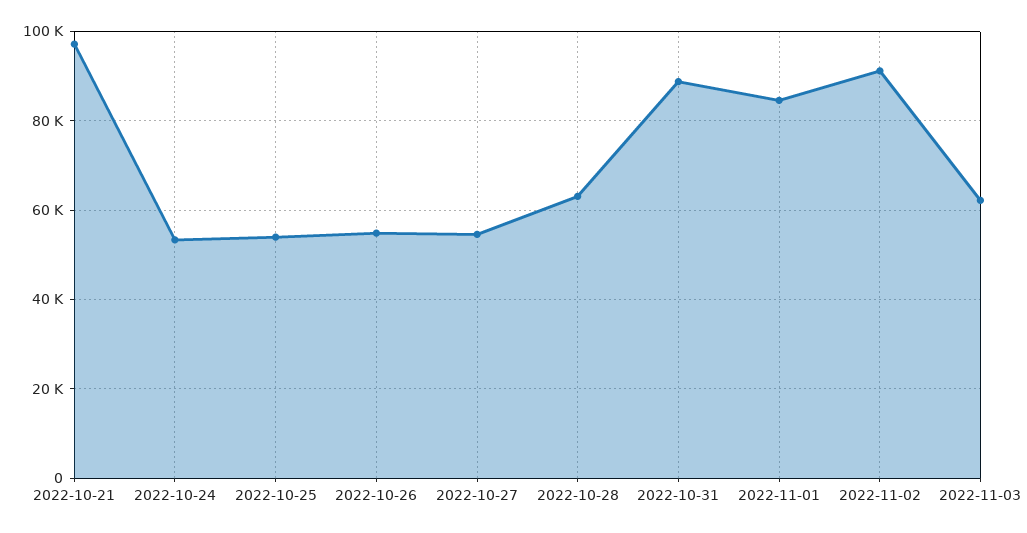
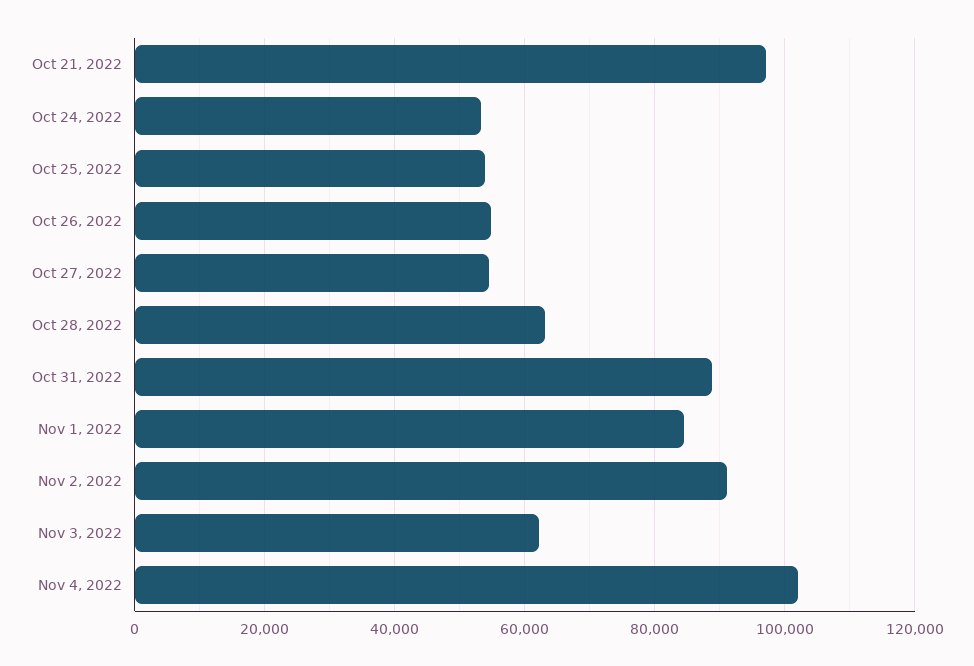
Nov 4, 2022: none -> 102000

